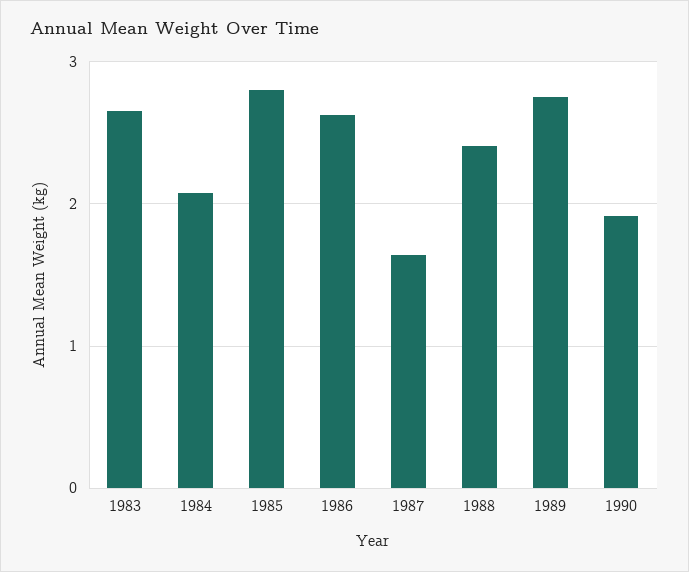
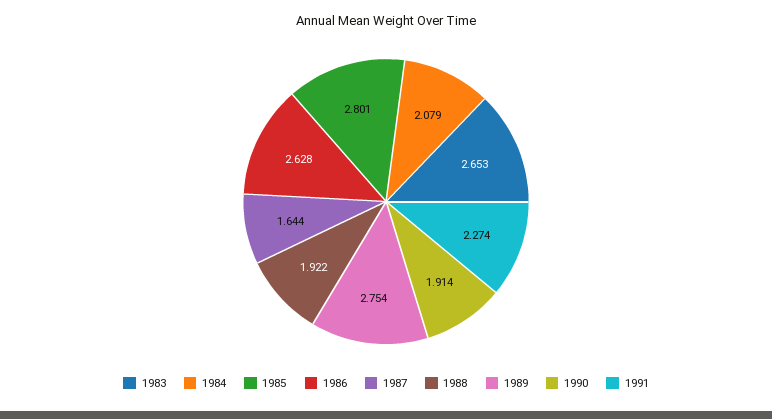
1988: 2.4 -> 1.922
1991: none -> 2.274

